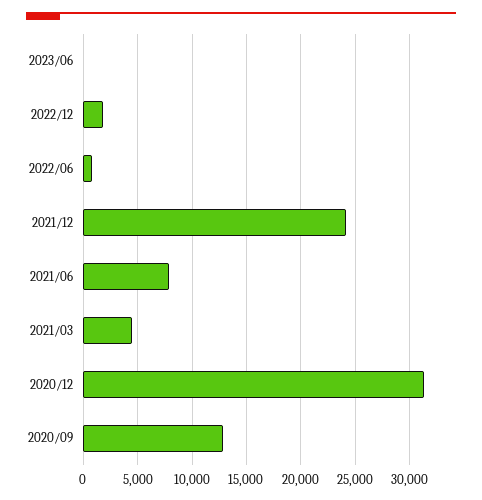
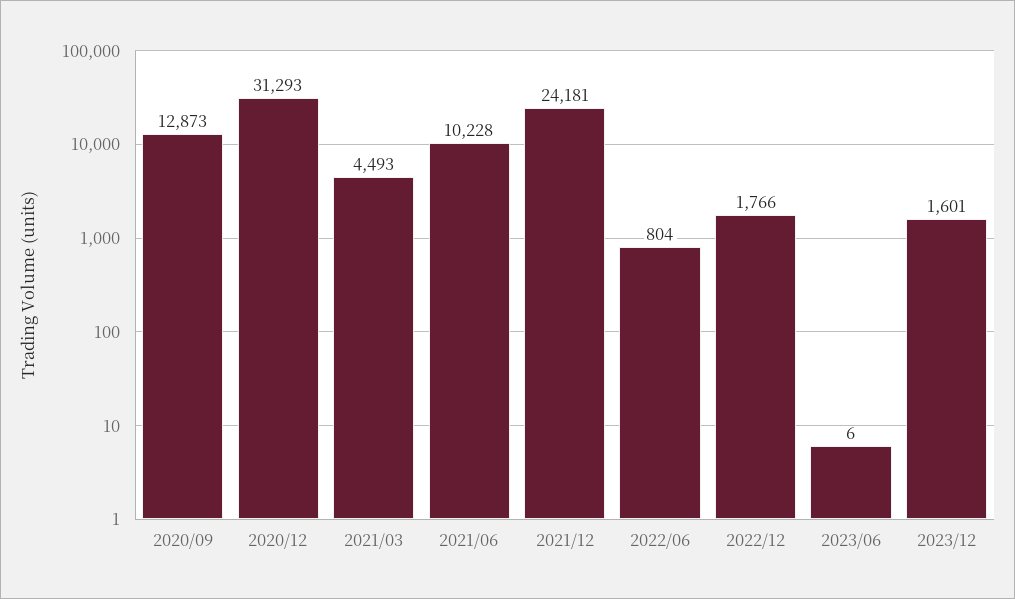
2021/06: 8000 -> 10228
2023/12: none -> 1601

